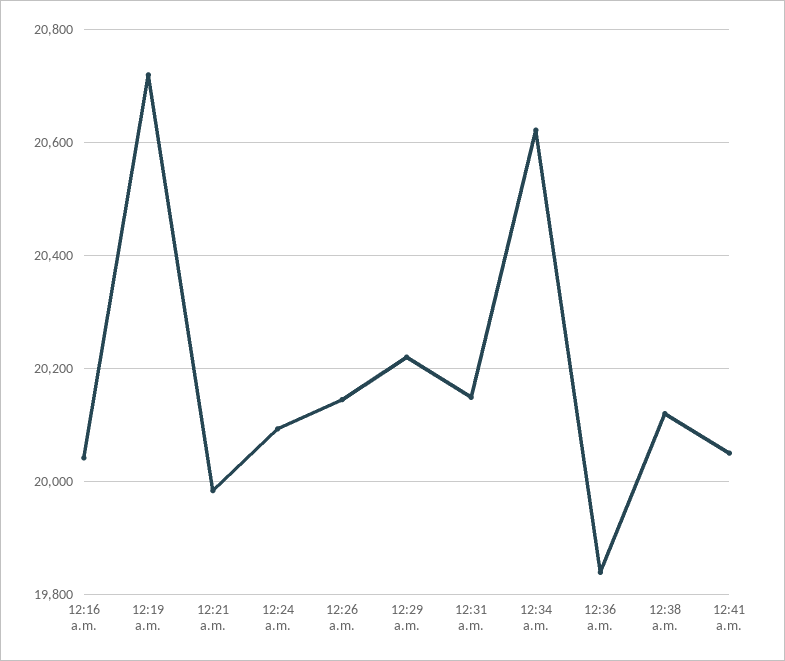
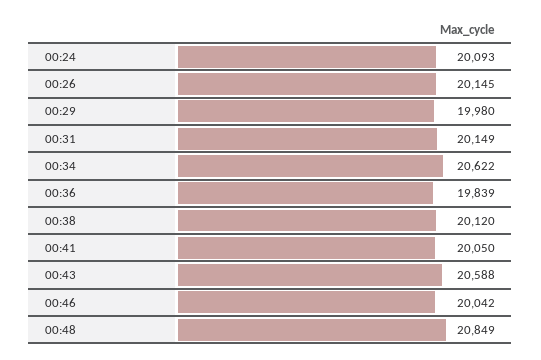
12:16 a.m.: 20040 -> none
12:19 a.m.: 20720 -> none
12:21 a.m.: 19980 -> none
12:29 a.m.: 20220 -> 19980
00:43: none -> 20588
00:46: none -> 20042
00:48: none -> 20849

